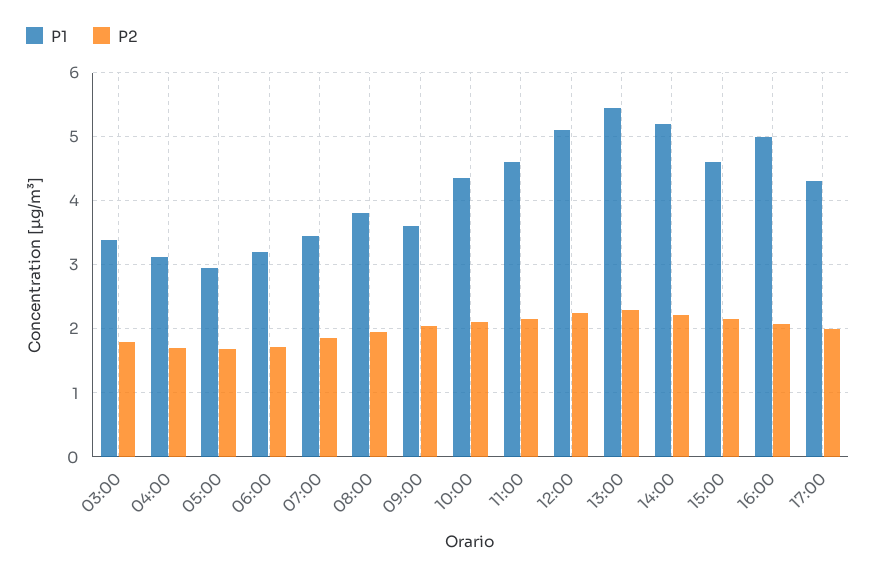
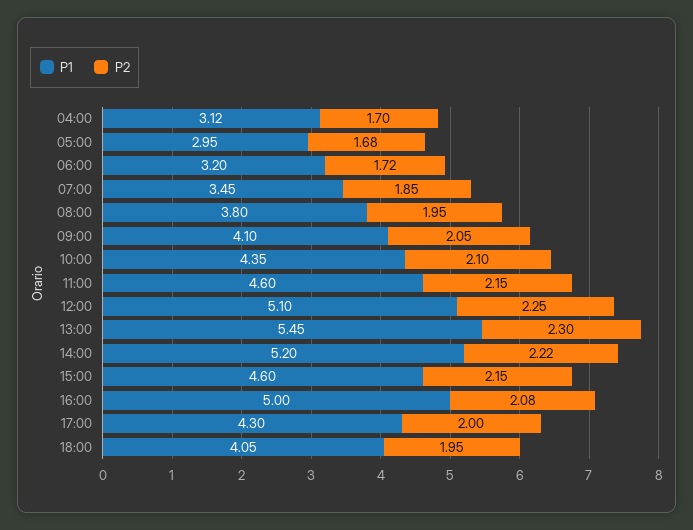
P1, 03:00: 3.4 -> none
P2, 03:00: 1.8 -> none
P1, 09:00: 3.6 -> 4.1
P1, 18:00: none -> 4.05
P2, 18:00: none -> 1.95

